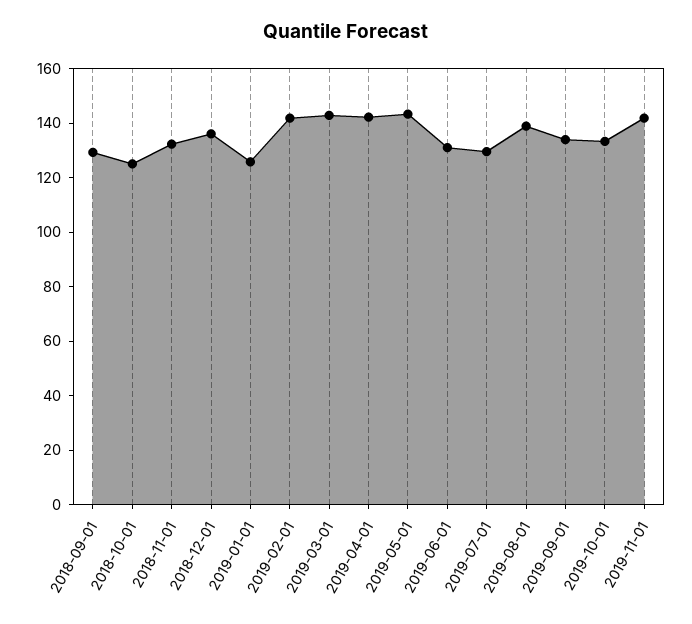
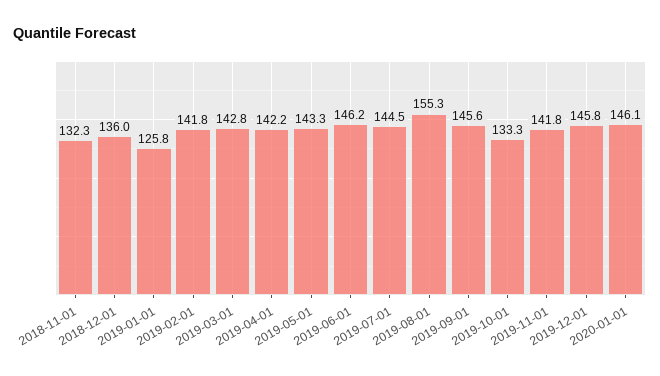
2018-09-01: 130 -> none
2018-10-01: 125 -> none
2019-06-01: 130 -> 146.2
2019-07-01: 130 -> 144.5
2019-08-01: 140 -> 155.3
2019-09-01: 135 -> 145.6
2019-12-01: none -> 145.8
2020-01-01: none -> 146.1

